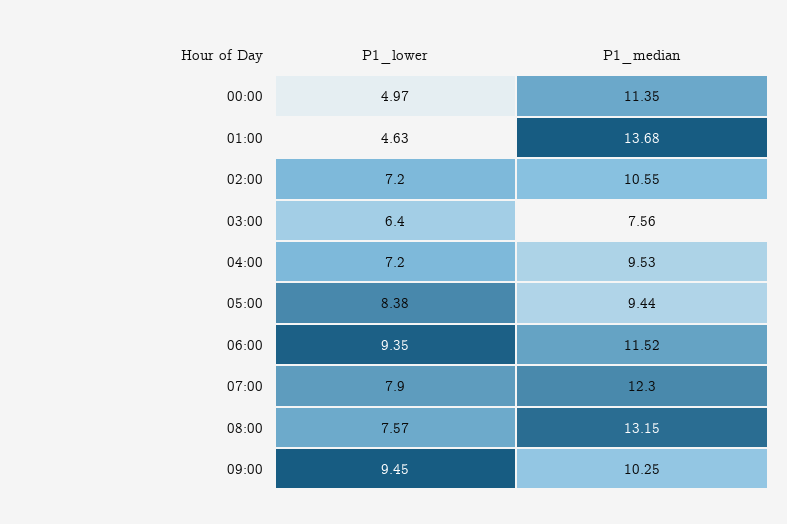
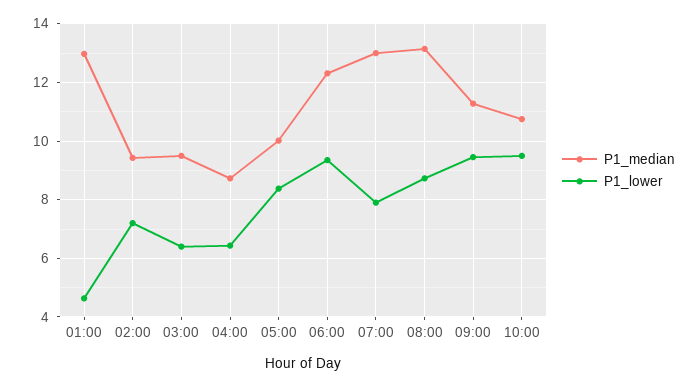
P1_lower, 00:00: 4.97 -> none
P1_median, 00:00: 11.35 -> none
P1_median, 01:00: 13.68 -> 13
P1_median, 02:00: 10.55 -> 9.5
P1_median, 03:00: 7.56 -> 9.5
P1_lower, 04:00: 7.2 -> 6.5
P1_median, 04:00: 9.53 -> 8.75
P1_median, 05:00: 9.44 -> 10
P1_median, 06:00: 11.52 -> 12.25
P1_median, 07:00: 12.3 -> 13
P1_lower, 08:00: 7.57 -> 8.75
P1_median, 09:00: 10.25 -> 11.25
P1_median, 10:00: none -> 10.75
P1_lower, 10:00: none -> 9.5

